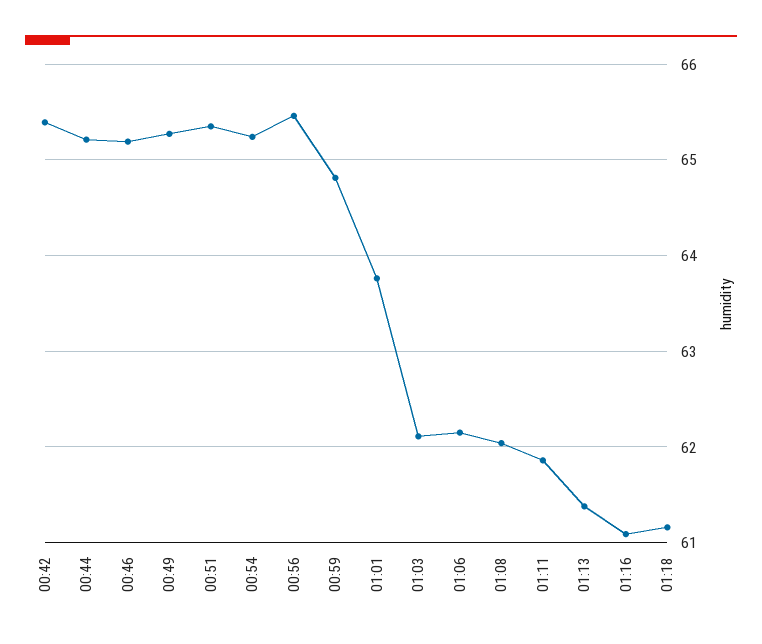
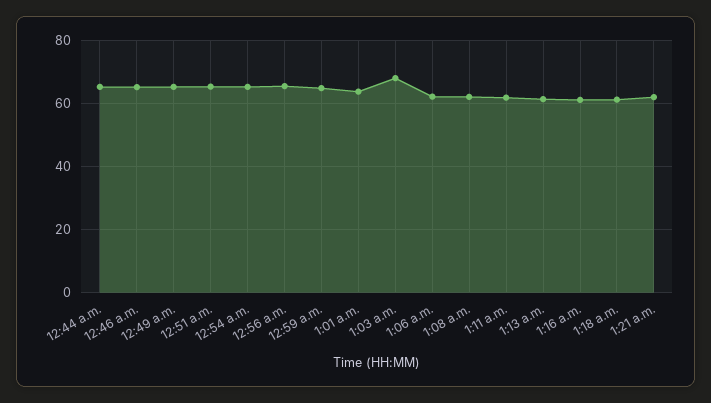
00:42: 65.4 -> none
01:03: 62.1 -> 68
1:21 a.m.: none -> 62

